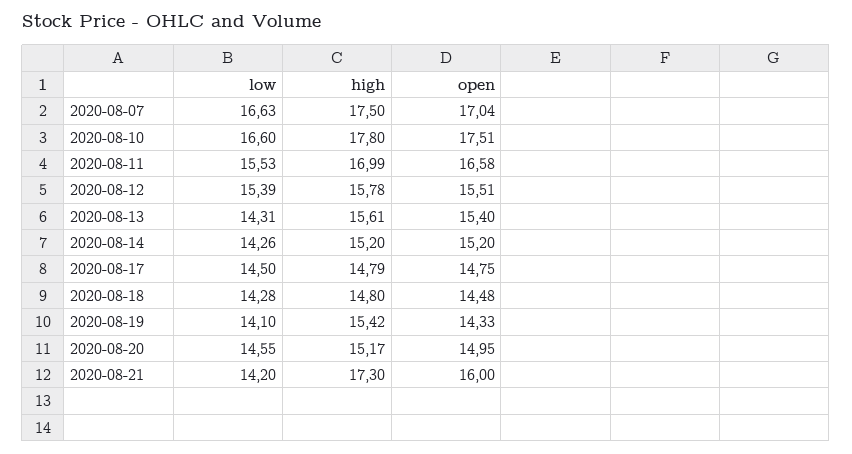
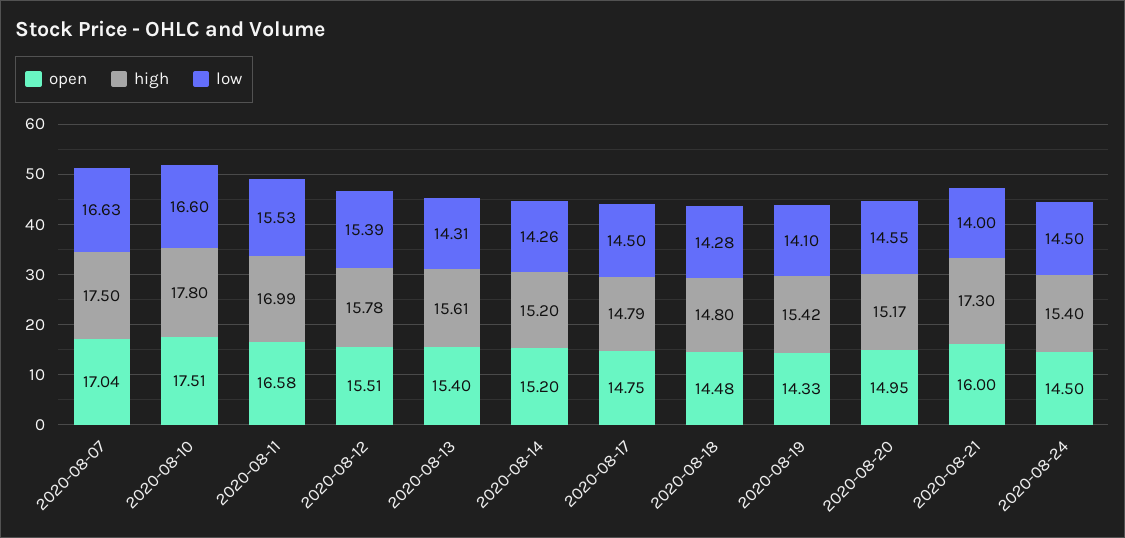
low, 2020-08-21: 14.2 -> 14
open, 2020-08-24: none -> 14.5
high, 2020-08-24: none -> 15.4
low, 2020-08-24: none -> 14.5

